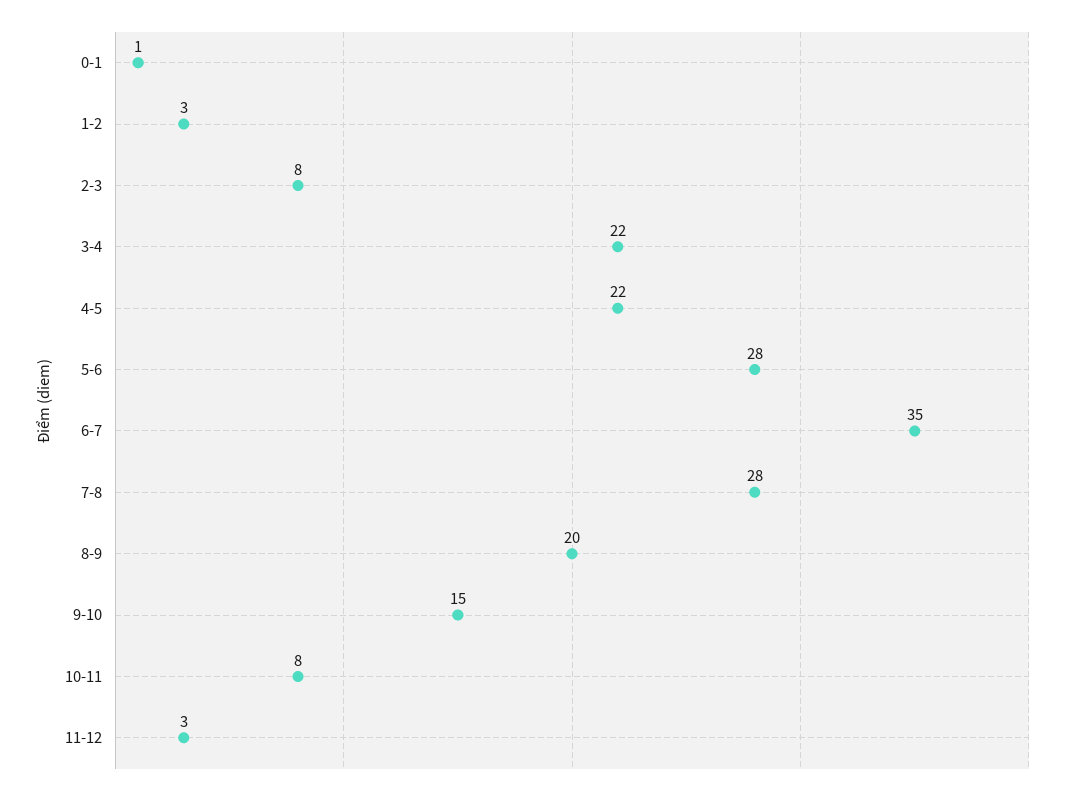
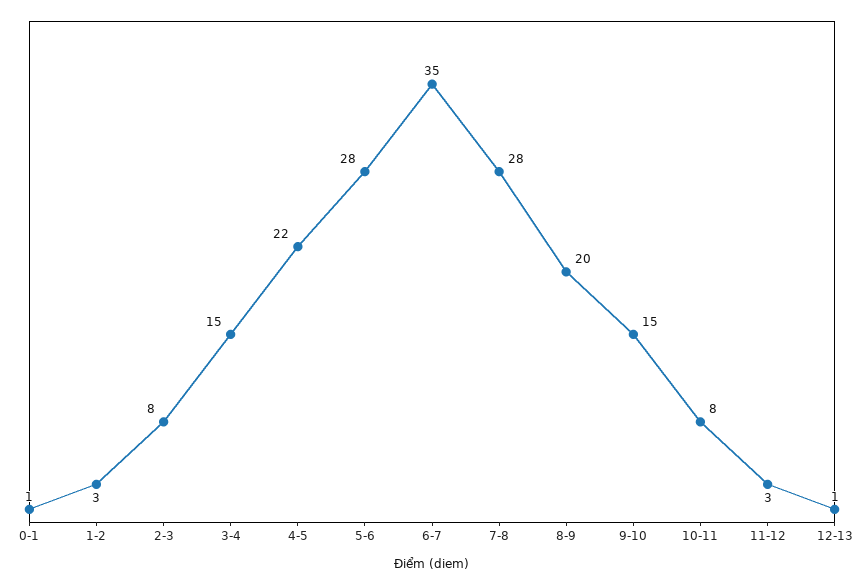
3-4: 22 -> 15
12-13: none -> 1

